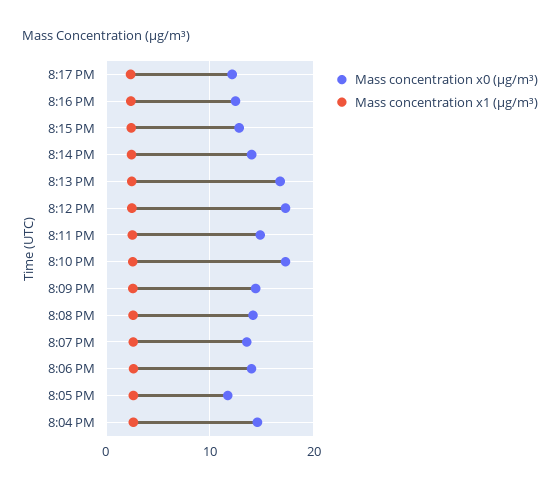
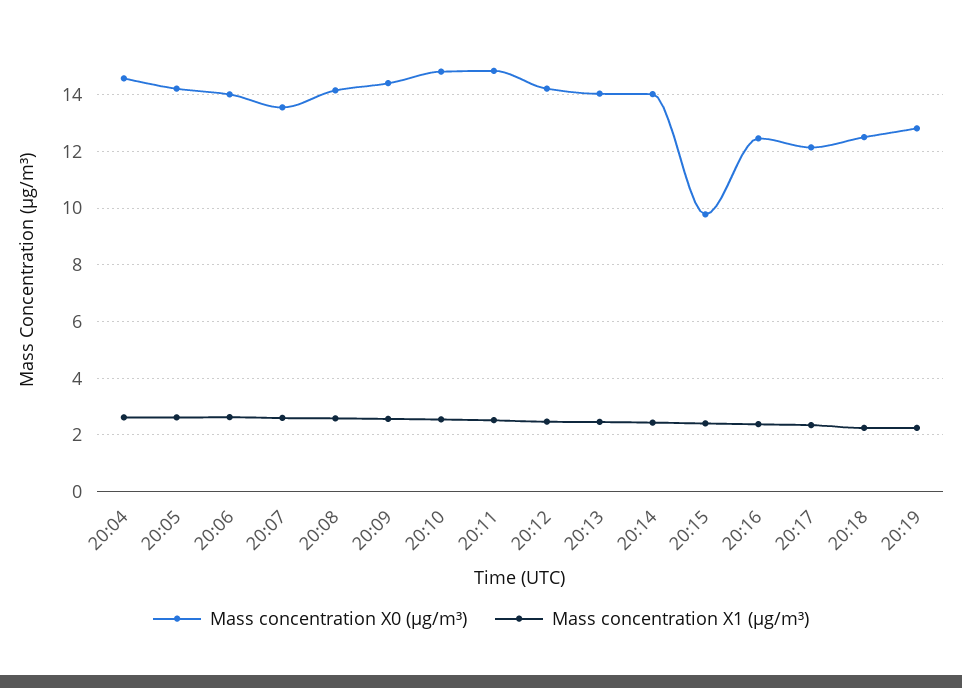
Mass concentration x0 (μg/m³), 8:15 PM: 13 -> 9.75
Mass concentration x0 (μg/m³), 8:13 PM: 17 -> 14
Mass concentration x0 (μg/m³), 8:12 PM: 17 -> 14.25
Mass concentration x0 (μg/m³), 8:10 PM: 17 -> 14.75
Mass concentration x0 (μg/m³), 8:05 PM: 12 -> 14.25
Mass concentration x0 (μg/m³), 20:18: none -> 12.5
Mass concentration x1 (μg/m³), 20:18: none -> 2.25
Mass concentration x0 (μg/m³), 20:19: none -> 12.75
Mass concentration x1 (μg/m³), 20:19: none -> 2.25

